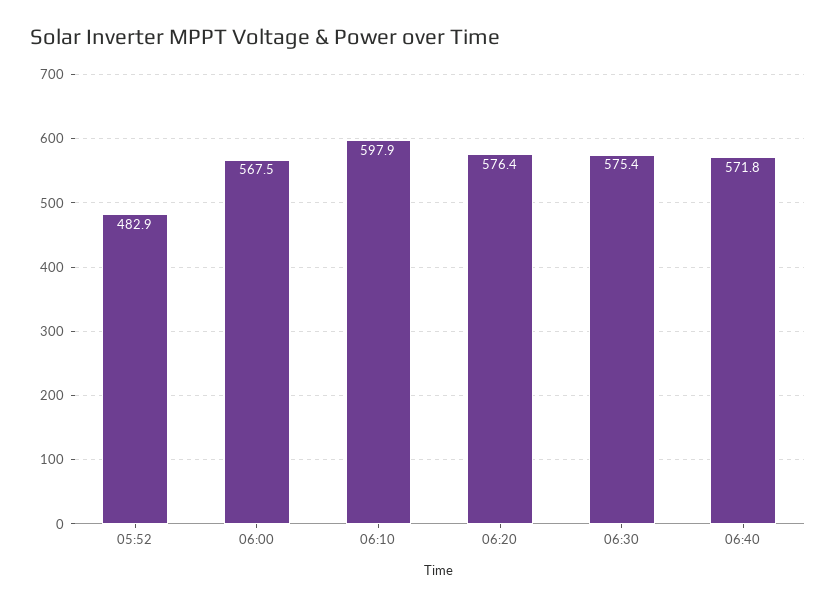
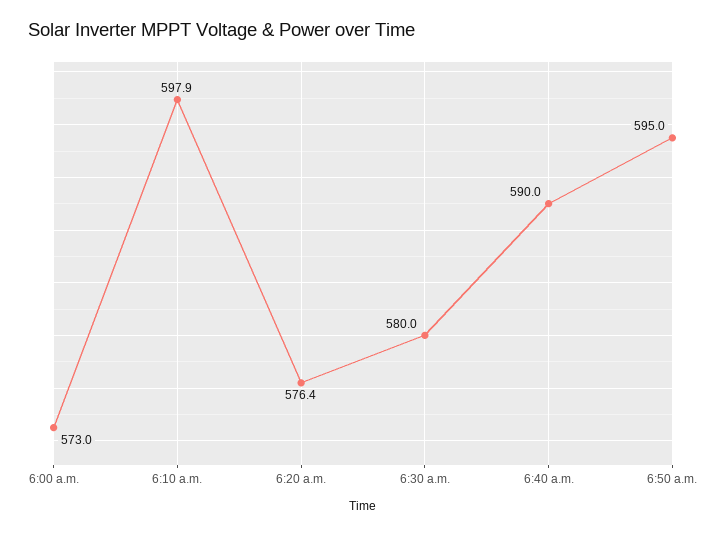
05:52: 482.9 -> none
06:00: 567.5 -> 573
06:30: 575.4 -> 580
06:40: 571.8 -> 590
6:50 a.m.: none -> 595

